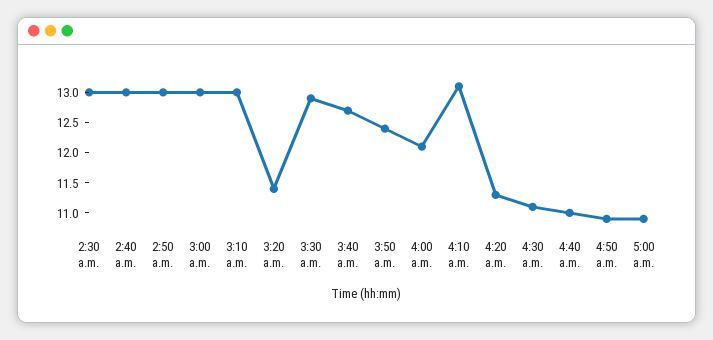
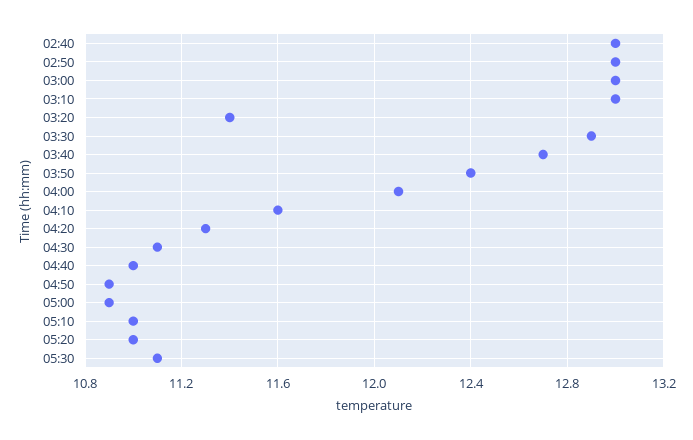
2:30 a.m.: 13 -> none
4:10 a.m.: 13 -> 11.6
05:10: none -> 11
05:20: none -> 11
05:30: none -> 11.1

